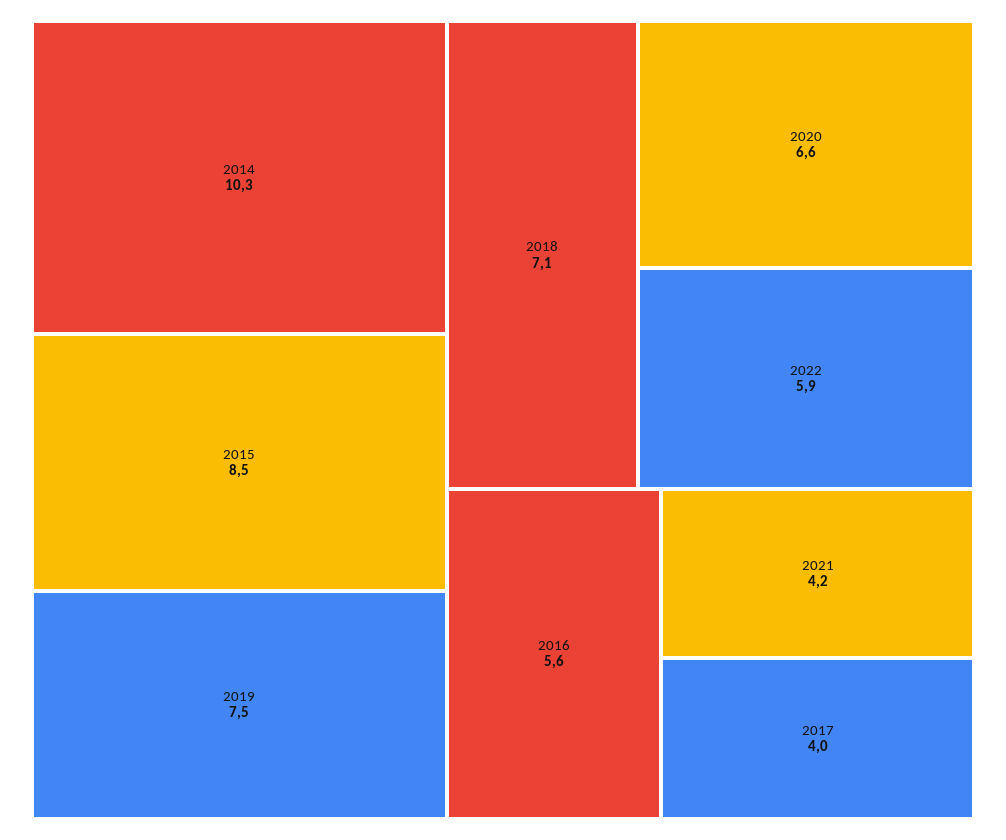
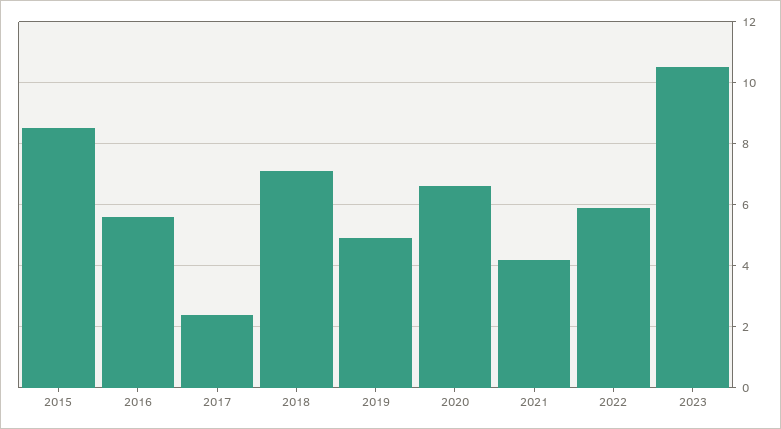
2014: 10.3 -> none
2019: 7.5 -> 5
2017: 4 -> 2.5
2023: none -> 10.5

